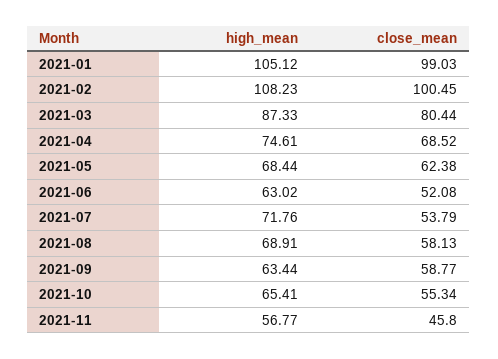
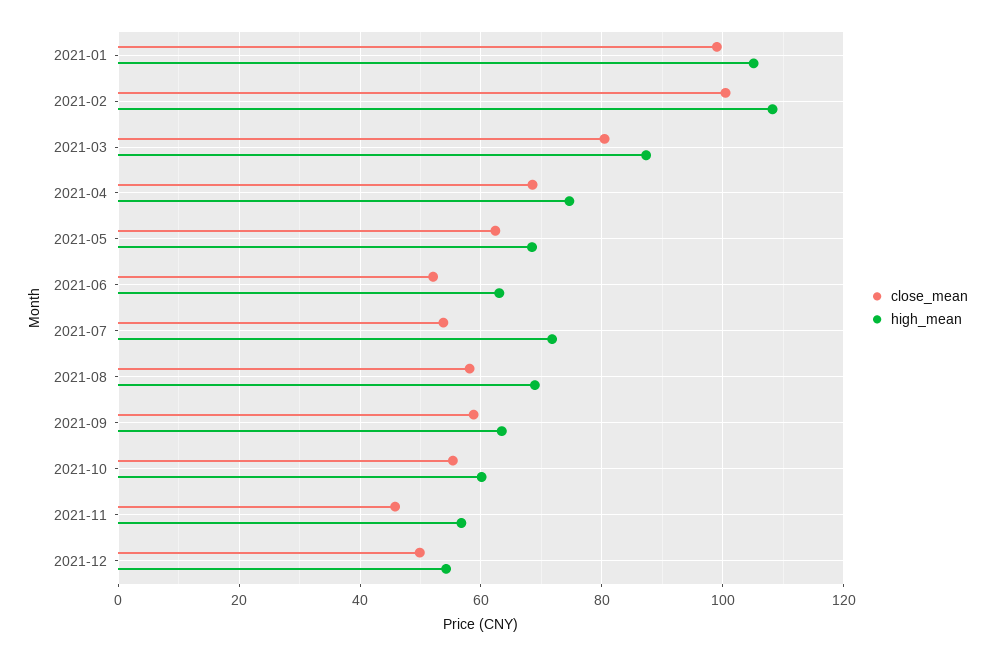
high_mean, 2021-10: 65.41 -> 60
close_mean, 2021-12: none -> 50
high_mean, 2021-12: none -> 54

